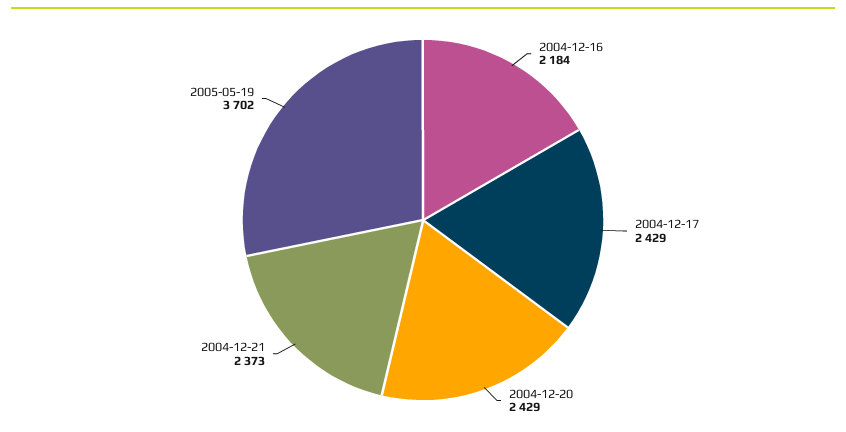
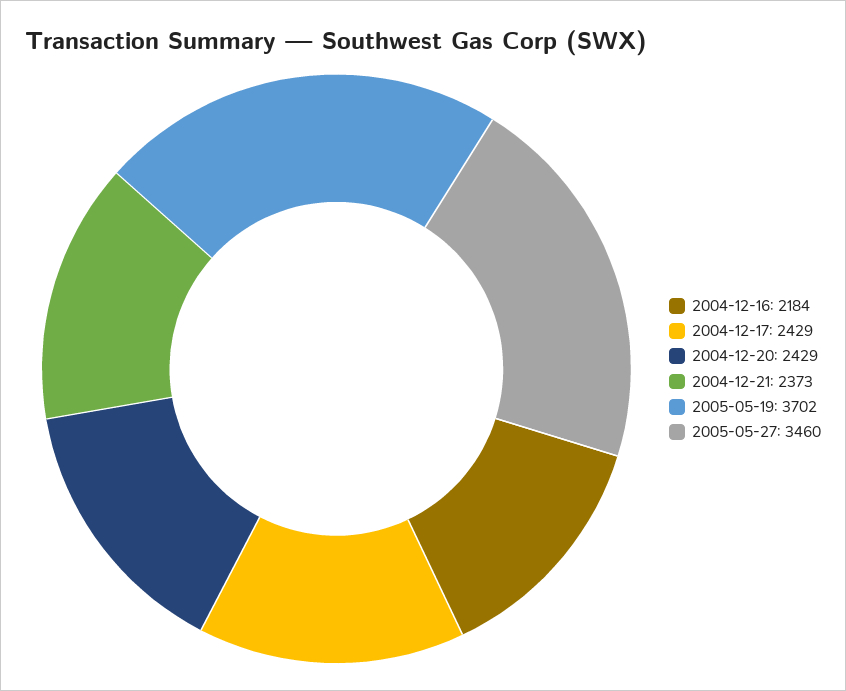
2005-05-27: none -> 3460

